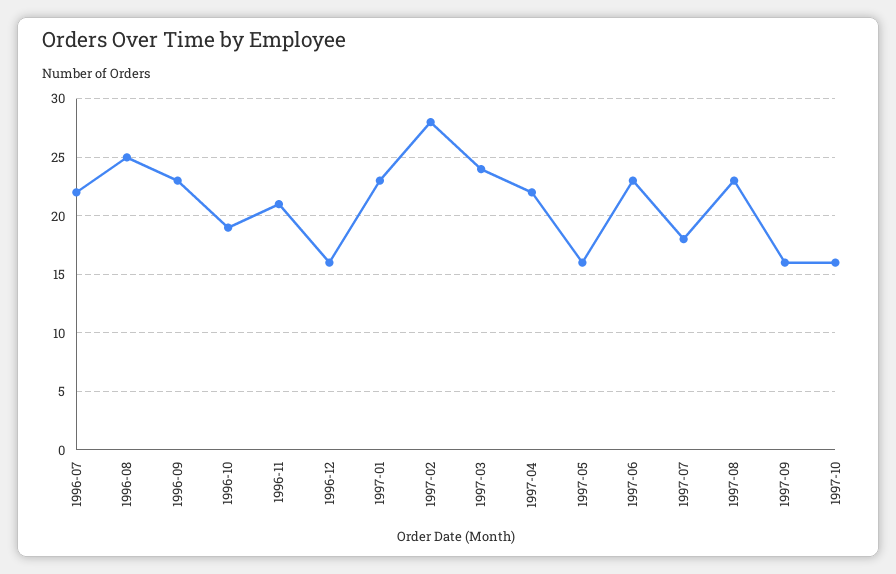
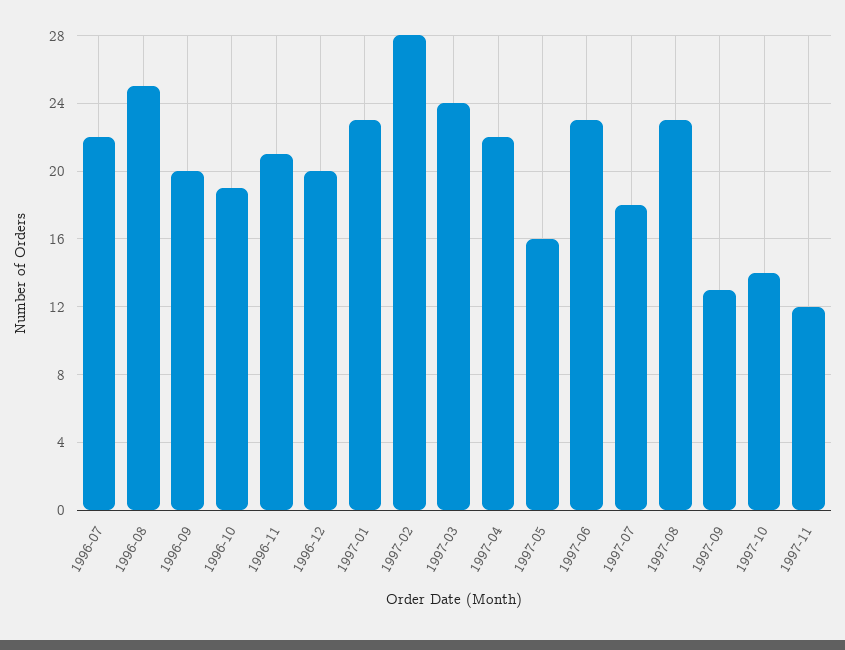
1996-09: 23 -> 20
1996-12: 16 -> 20
1997-09: 16 -> 13
1997-10: 16 -> 14
1997-11: none -> 12

